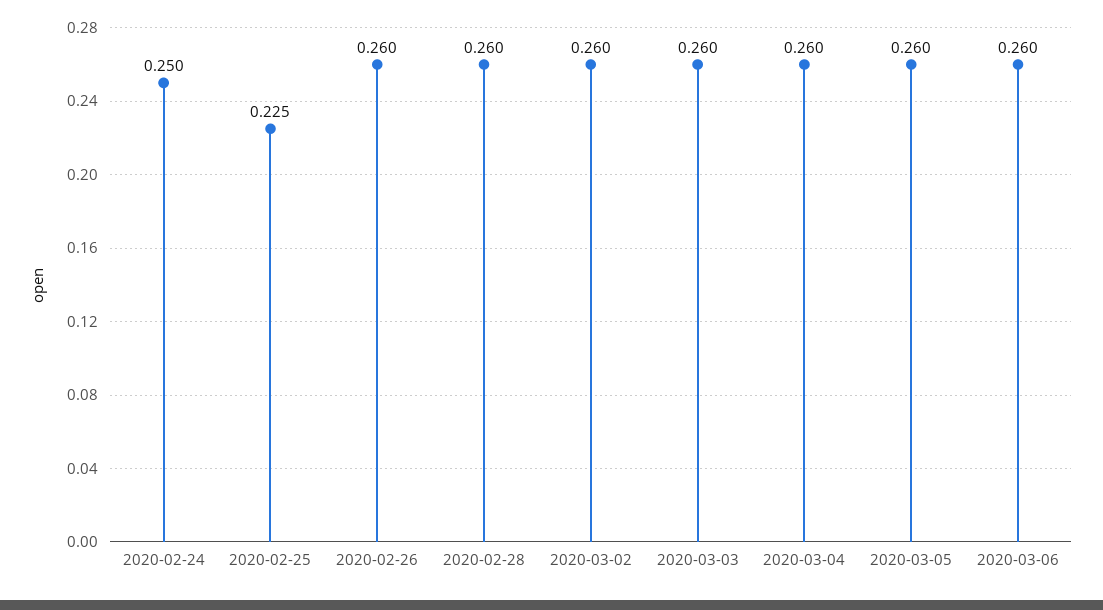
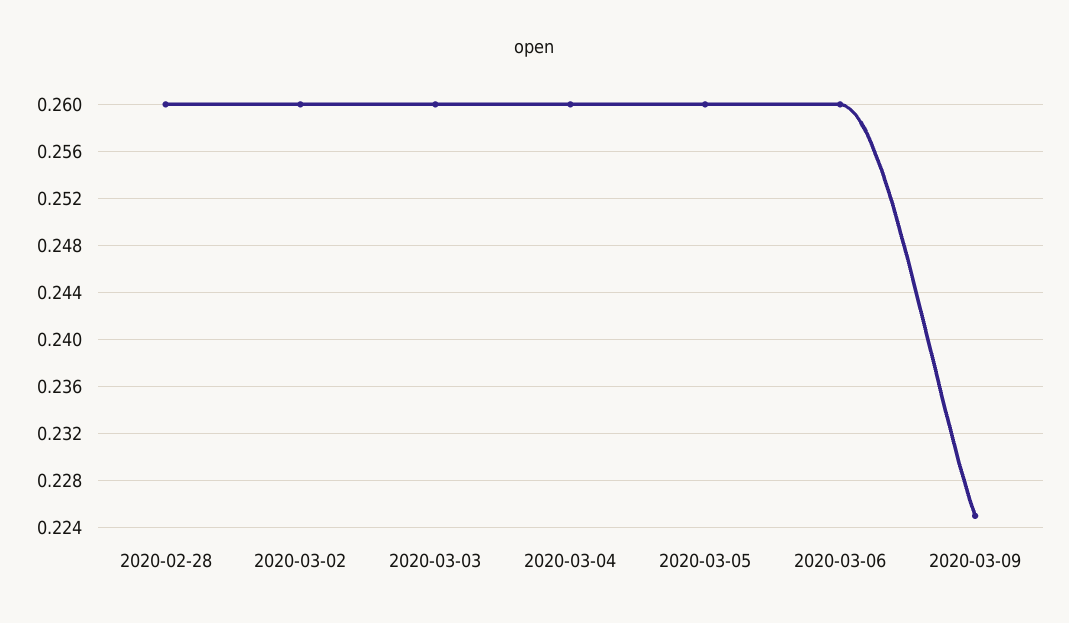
2020-02-24: 0.25 -> none
2020-02-25: 0.225 -> none
2020-02-26: 0.26 -> none
2020-03-09: none -> 0.225

